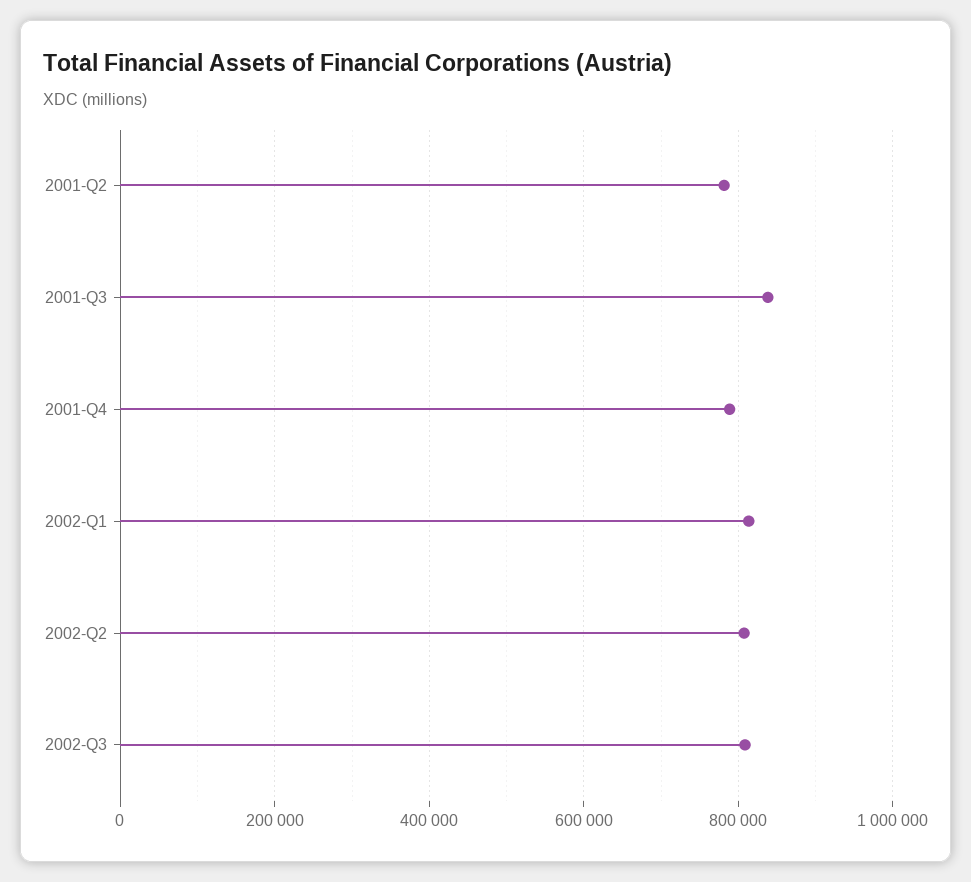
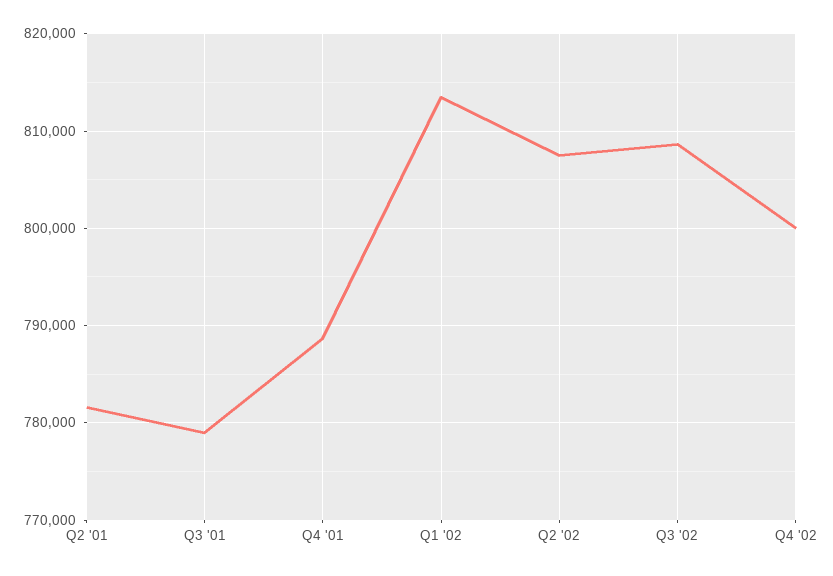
2001-Q3: 840000 -> 779000
Q4 '02: none -> 800000

